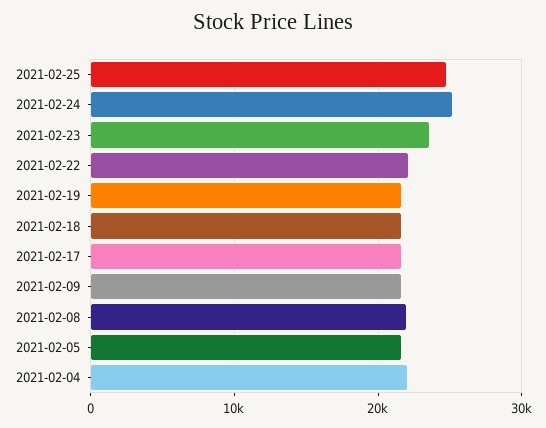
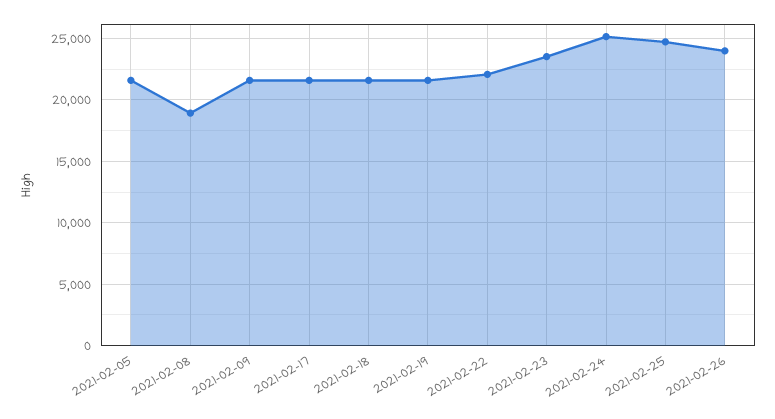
2021-02-08: 22000 -> 19000
2021-02-04: 22000 -> none
2021-02-26: none -> 24000

